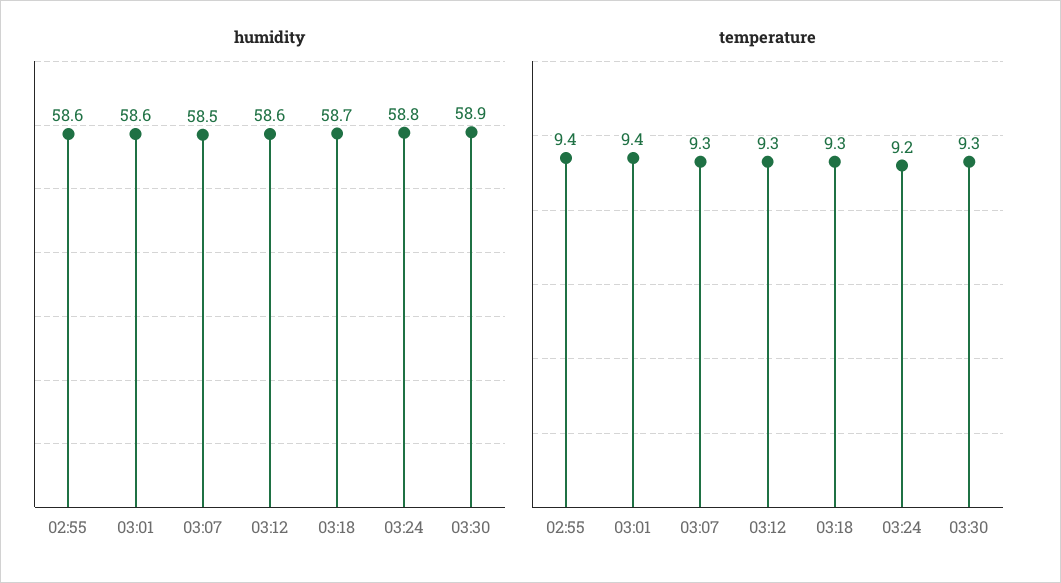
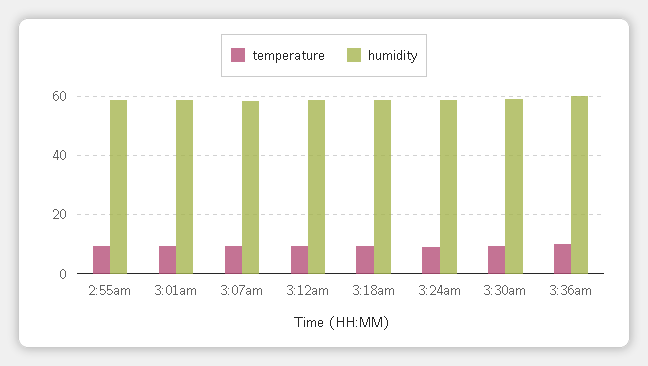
temperature, 3:36am: none -> 10
humidity, 3:36am: none -> 60

